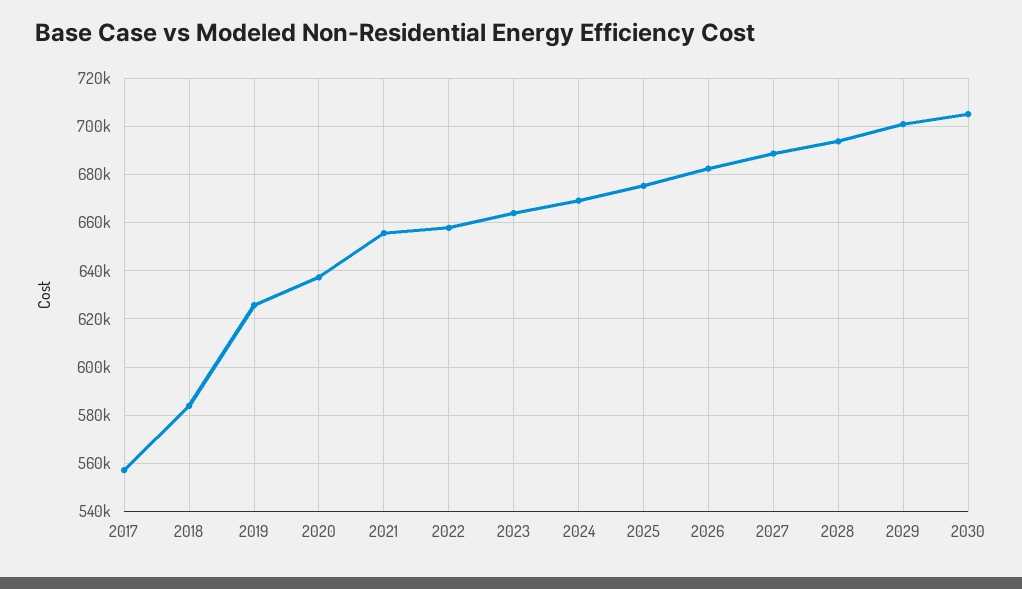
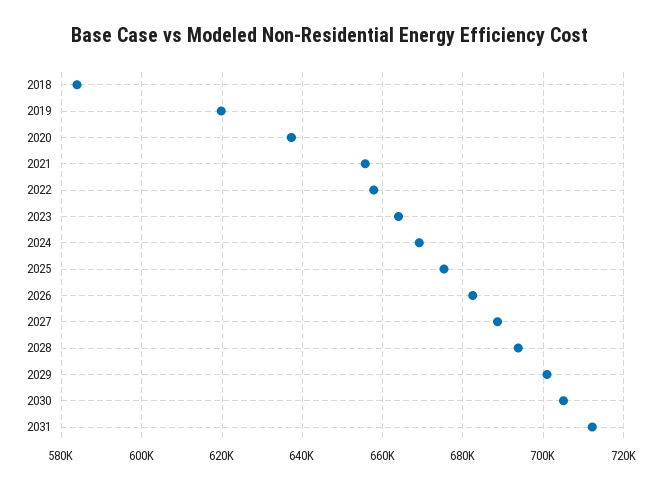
2017: 557500 -> none
2019: 625000 -> 620000
2031: none -> 712000

